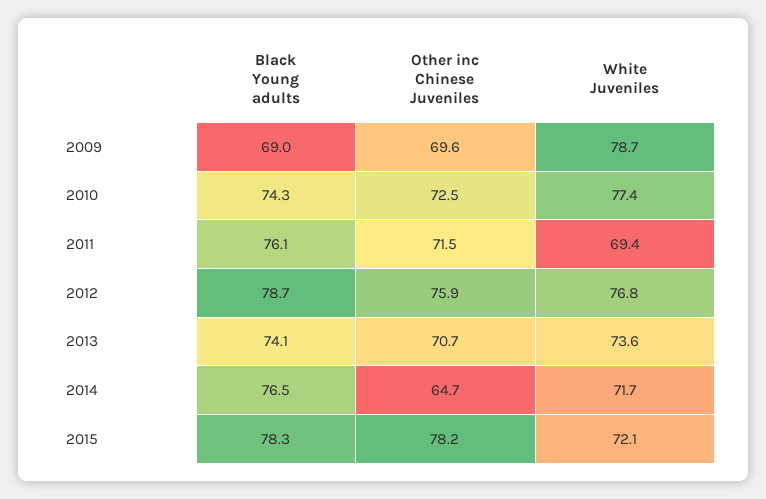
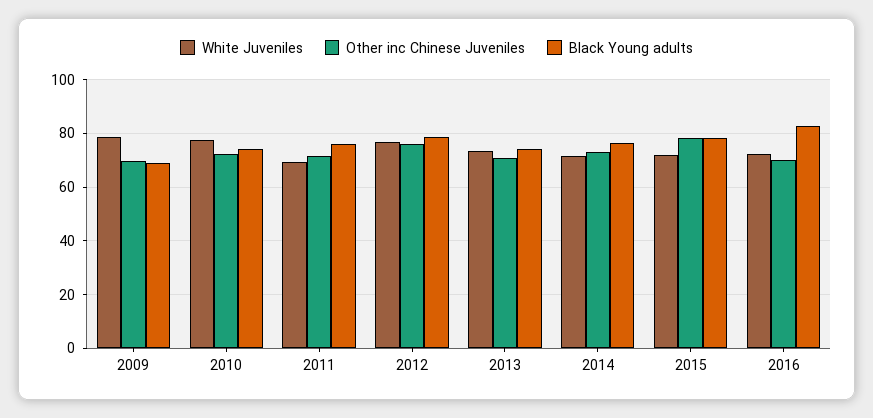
Other inc Chinese Juveniles, 2014: 64.7 -> 72.5
White Juveniles, 2016: none -> 72.5
Other inc Chinese Juveniles, 2016: none -> 70
Black Young adults, 2016: none -> 82.5

